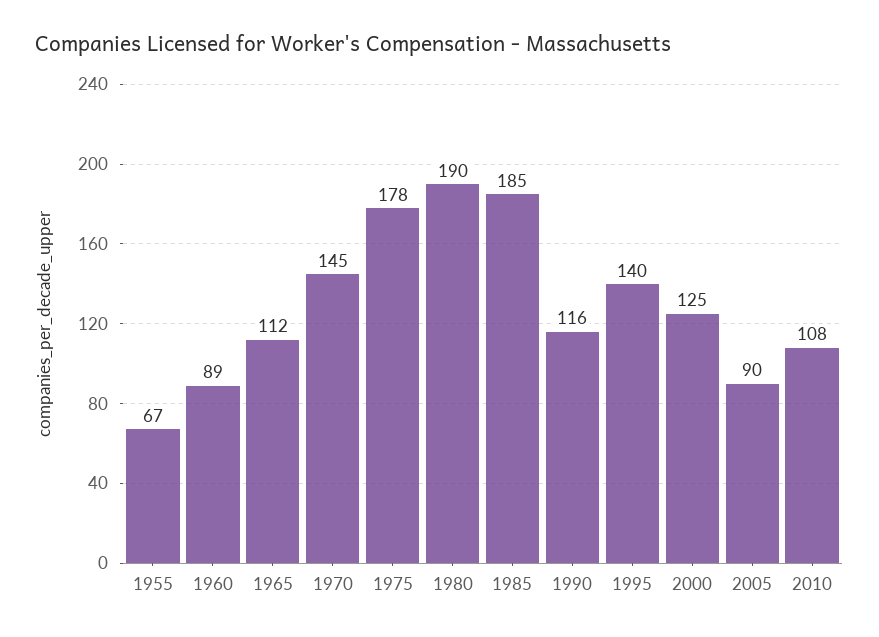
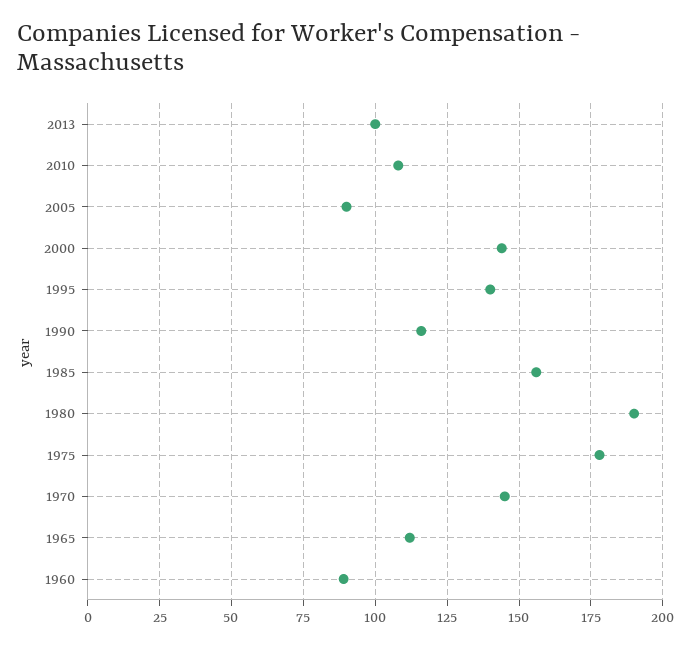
1955: 67 -> none
1985: 185 -> 155
2000: 125 -> 145
2013: none -> 100

